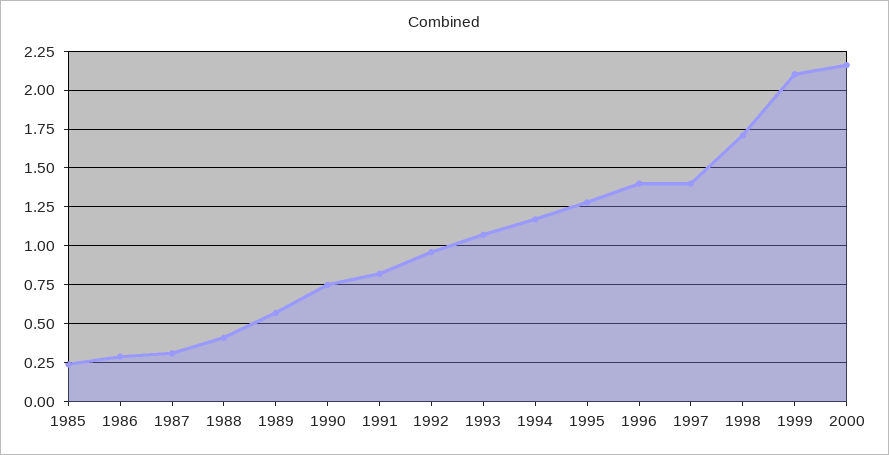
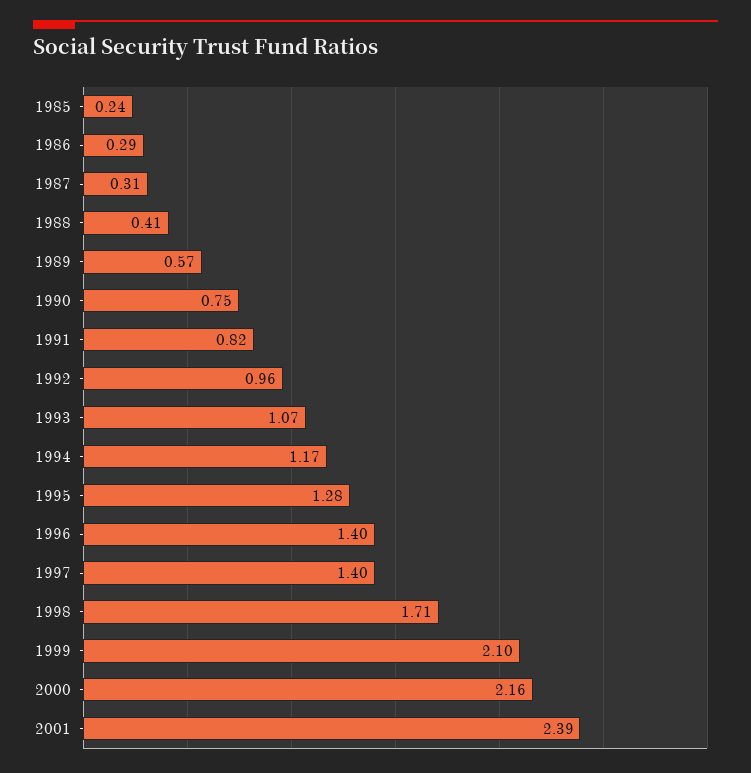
2001: none -> 2.39

